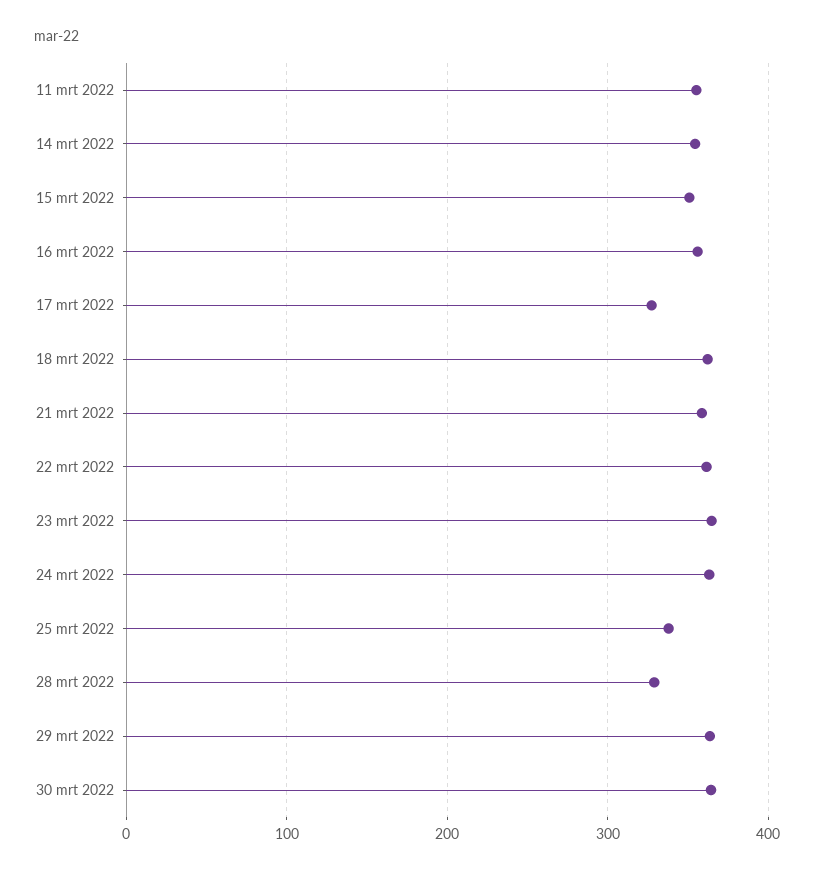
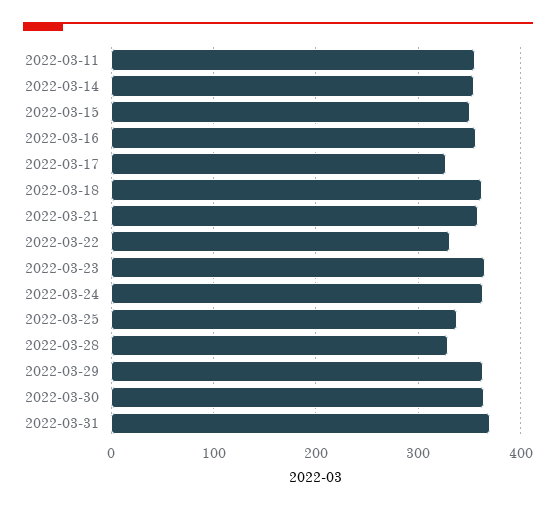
22 mrt 2022: 360 -> 330
2022-03-31: none -> 370

